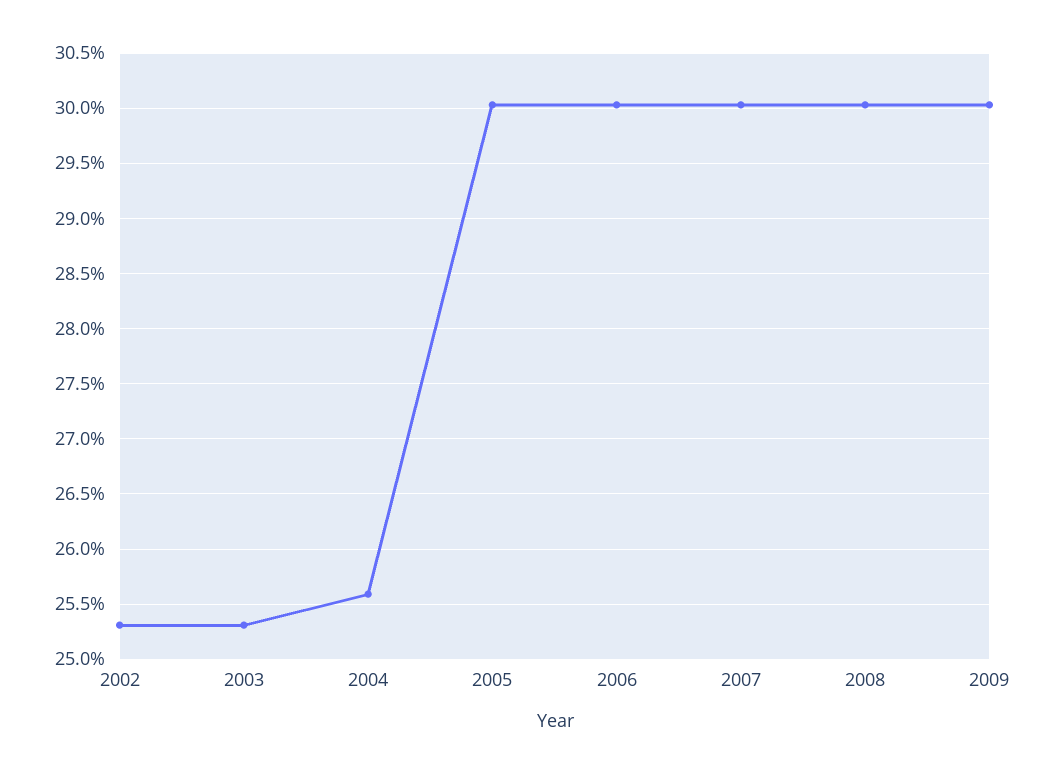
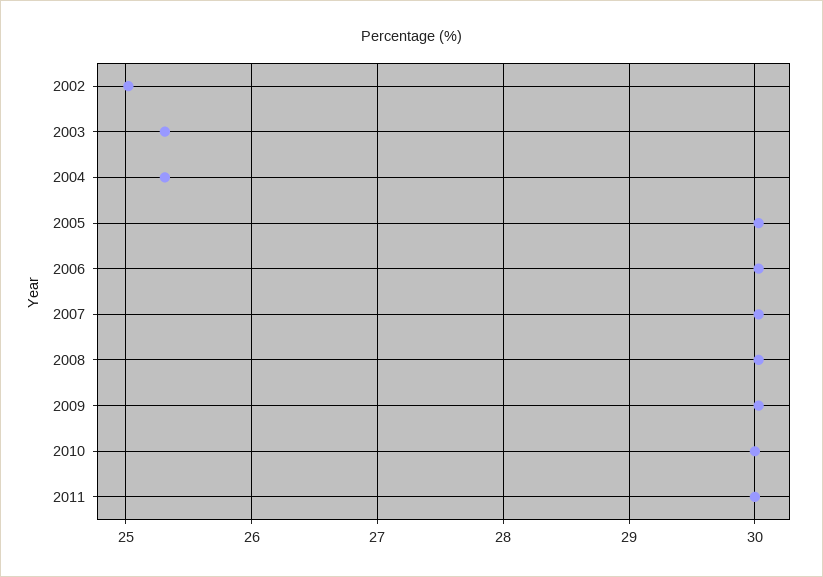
2002: 25.3 -> 25
2004: 25.6 -> 25.3
2010: none -> 30
2011: none -> 30

